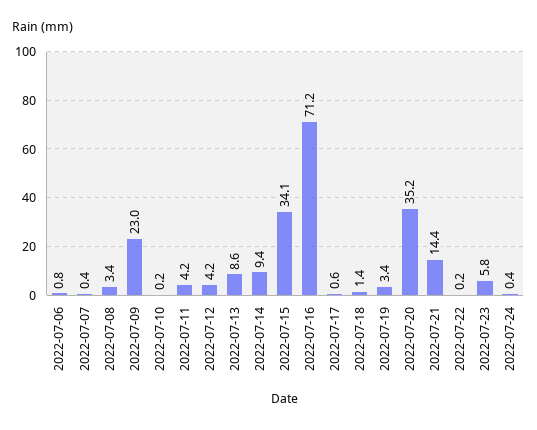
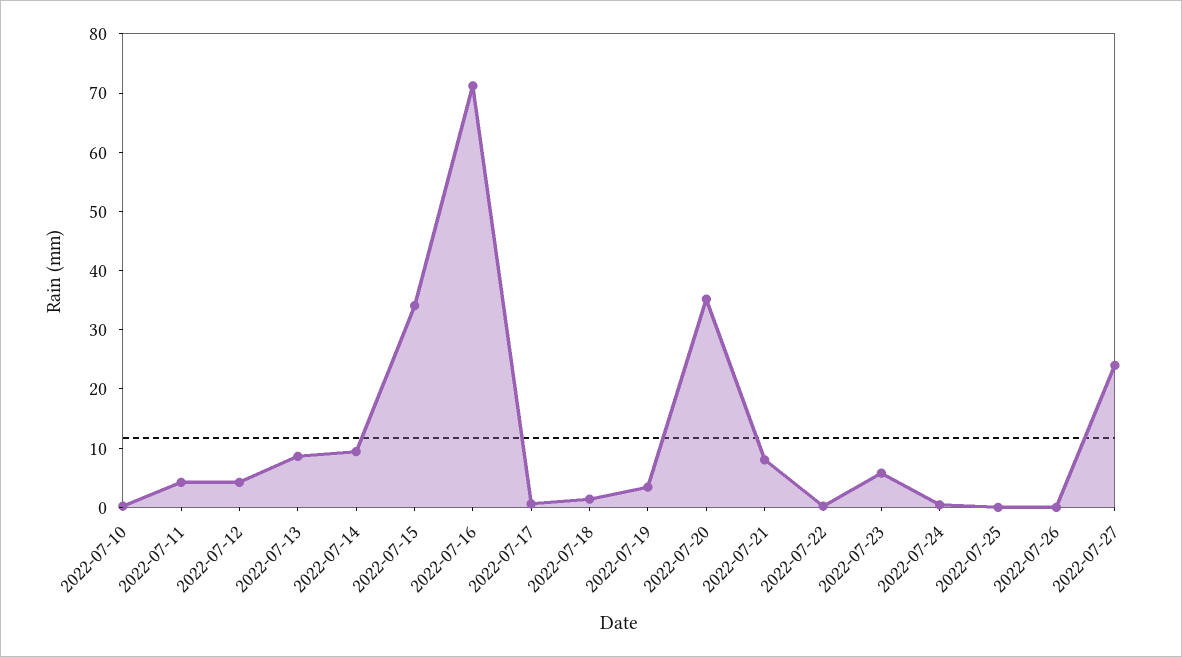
2022-07-06: 0.8 -> none
2022-07-07: 0.4 -> none
2022-07-08: 3.4 -> none
2022-07-09: 23 -> none
2022-07-21: 14.4 -> 8
2022-07-25: none -> 0
2022-07-26: none -> 0
2022-07-27: none -> 24

